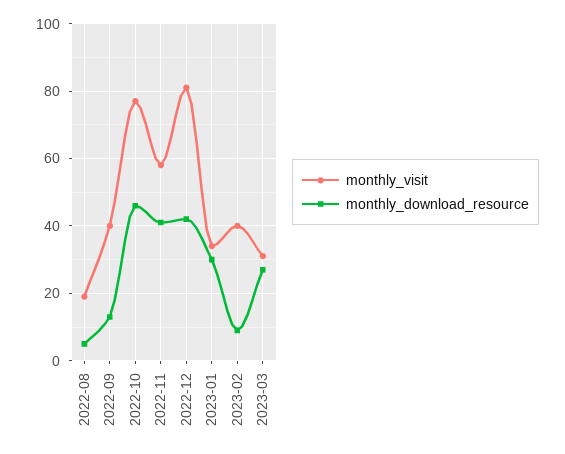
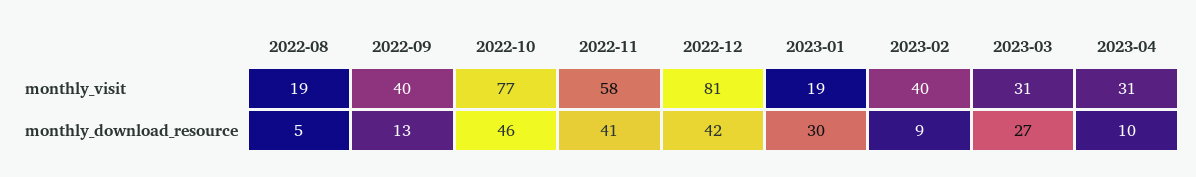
monthly_visit, 2023-01: 35 -> 19
monthly_visit, 2023-04: none -> 31
monthly_download_resource, 2023-04: none -> 10

